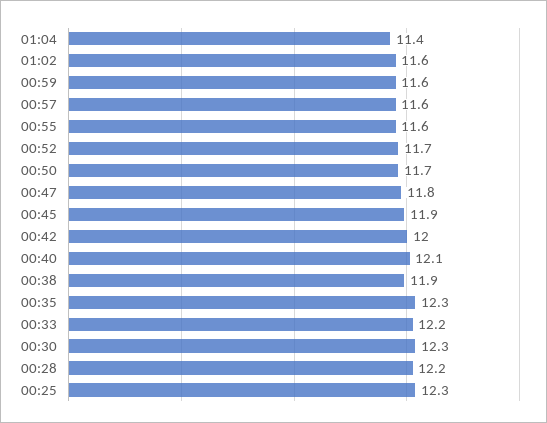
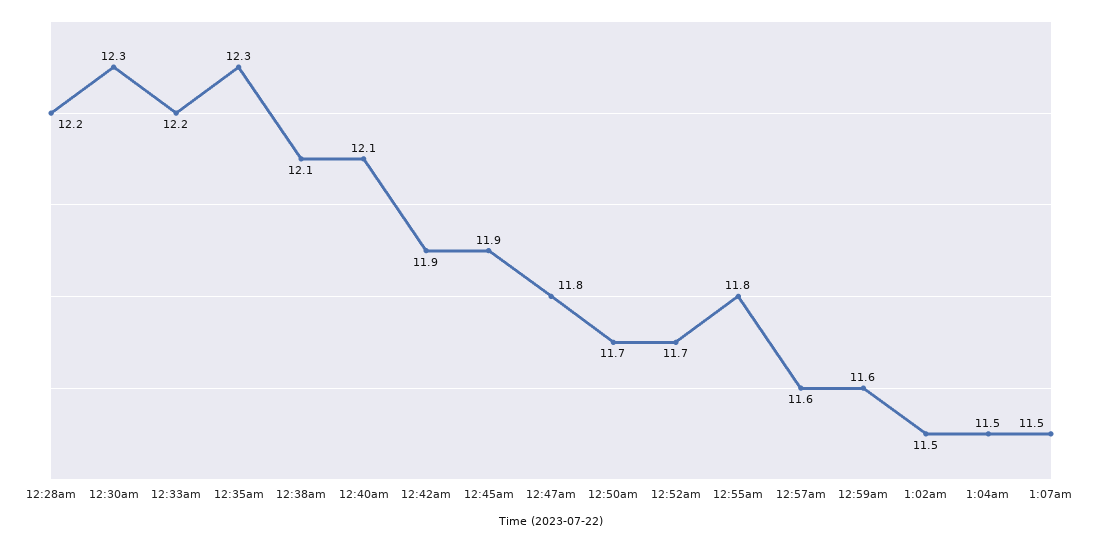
01:04: 11.4 -> 11.5
01:02: 11.6 -> 11.5
00:55: 11.6 -> 11.8
00:42: 12 -> 11.9
00:38: 11.9 -> 12.1
00:25: 12.3 -> none
1:07am: none -> 11.5

